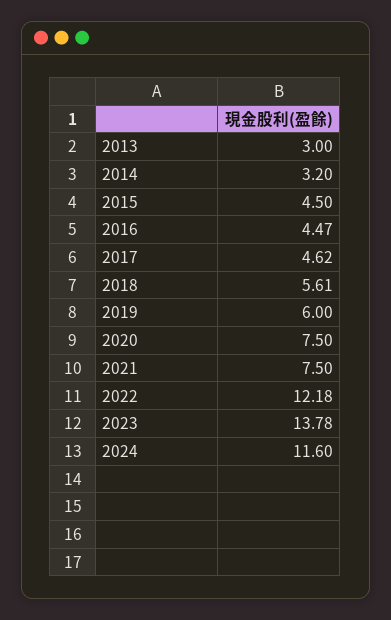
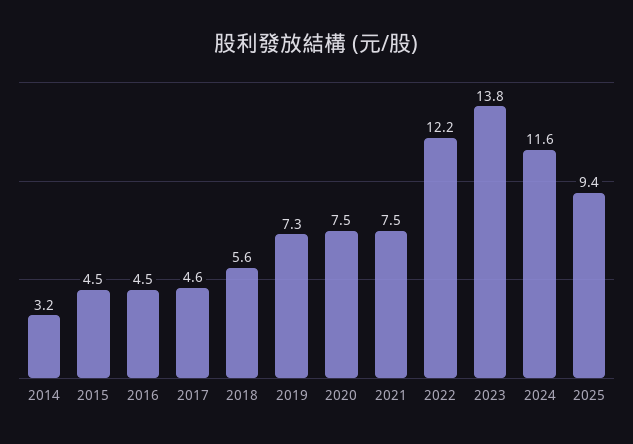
2013: 3 -> none
2019: 6 -> 7.3
2025: none -> 9.4

